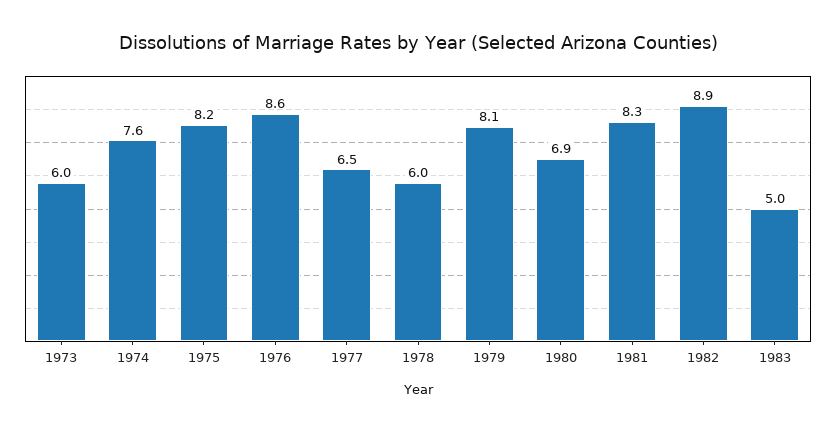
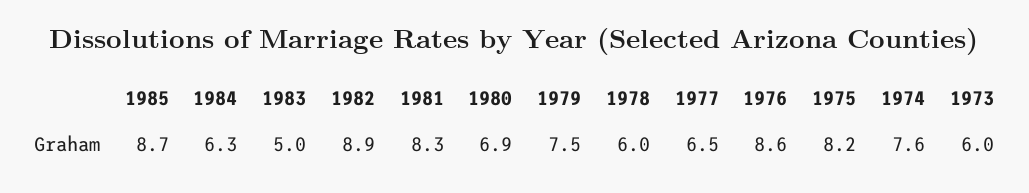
1979: 8.1 -> 7.5
1985: none -> 8.7
1984: none -> 6.3

